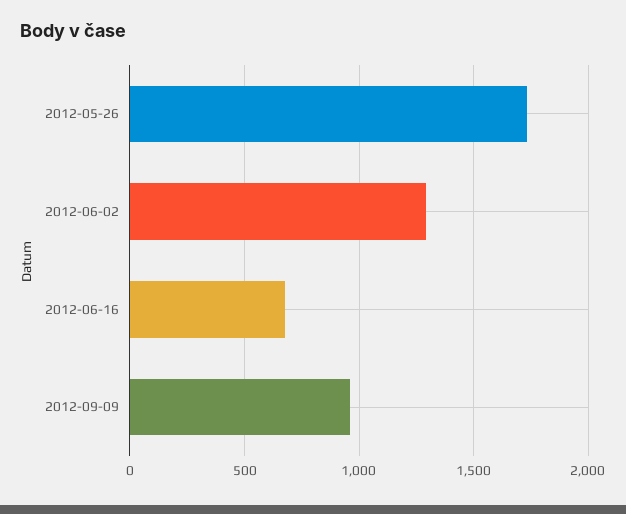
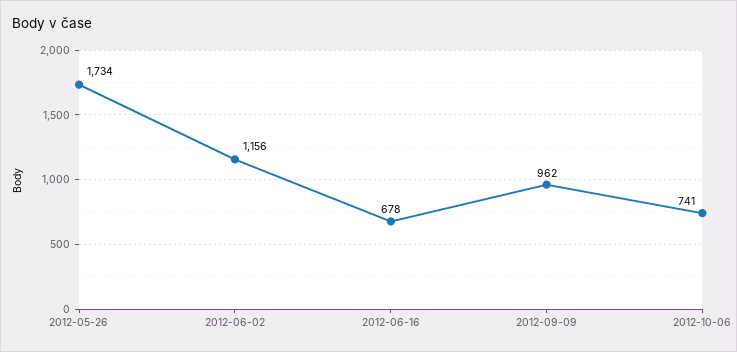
2012-06-02: 1300 -> 1156
2012-10-06: none -> 741

